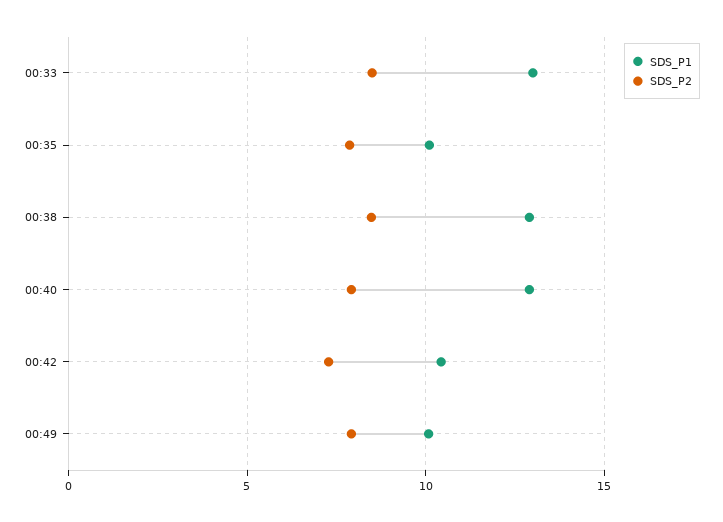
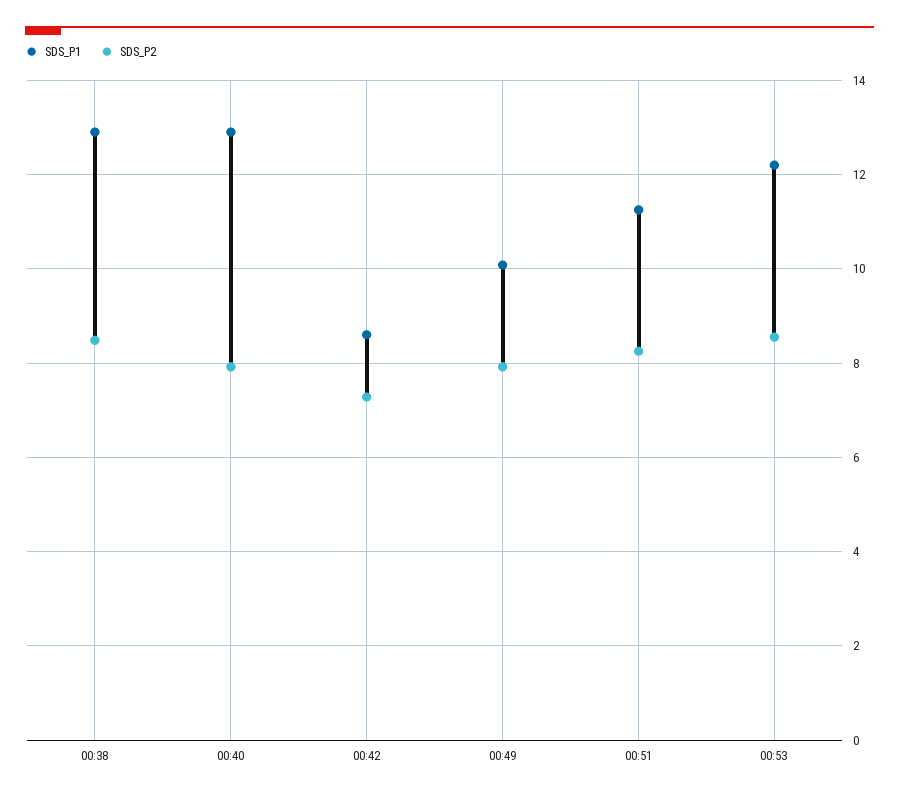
SDS_P1, 00:33: 13 -> none
SDS_P2, 00:33: 8.5 -> none
SDS_P1, 00:35: 10 -> none
SDS_P2, 00:35: 8 -> none
SDS_P1, 00:42: 10.5 -> 8.6
SDS_P1, 00:51: none -> 11.2
SDS_P2, 00:51: none -> 8.2
SDS_P1, 00:53: none -> 12.2
SDS_P2, 00:53: none -> 8.6

